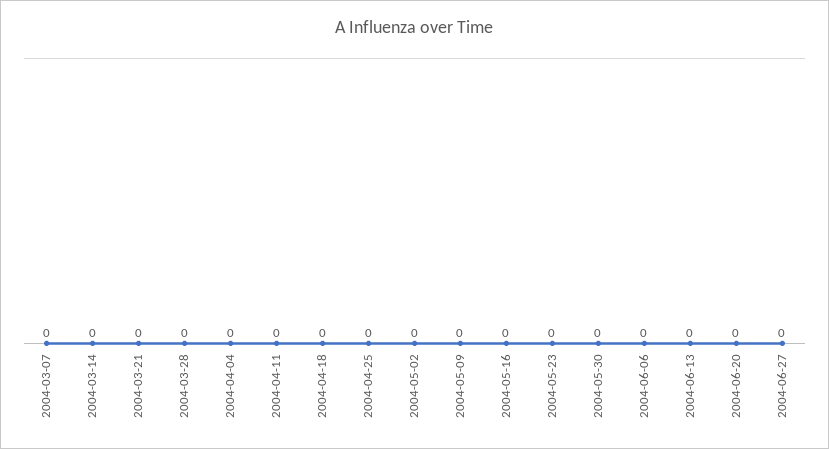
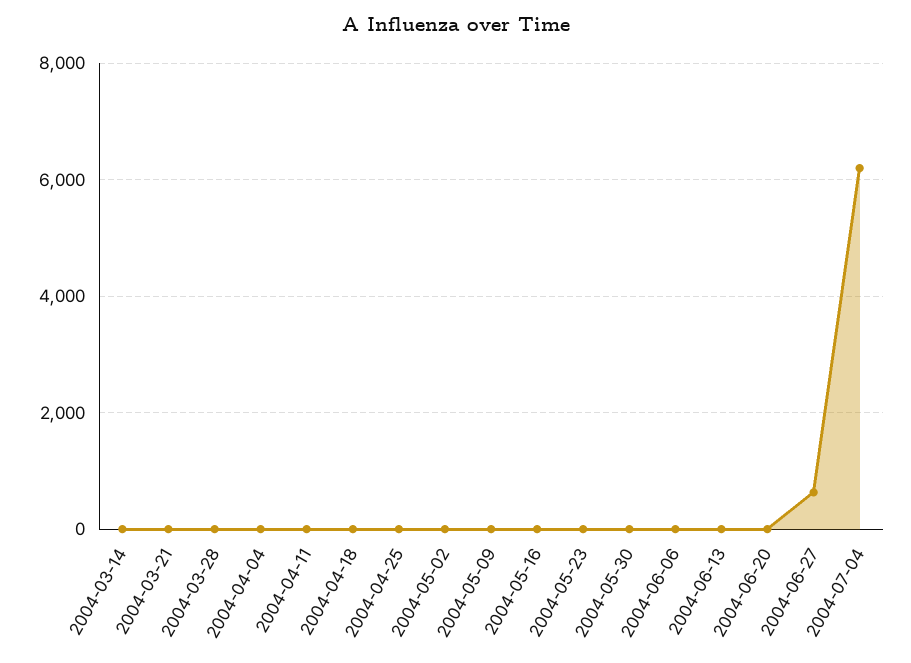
2004-03-07: 0 -> none
2004-06-27: 0 -> 600
2004-07-04: none -> 6200

